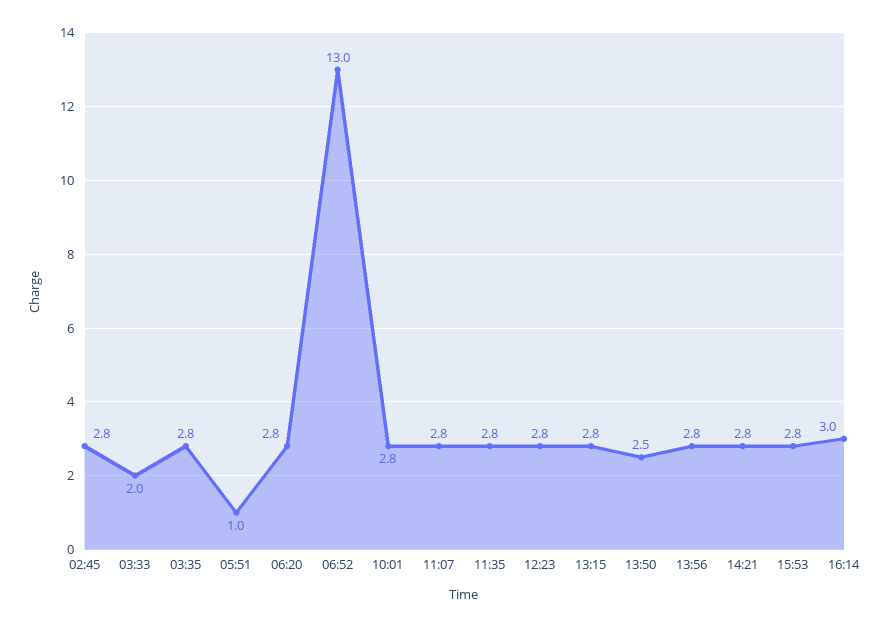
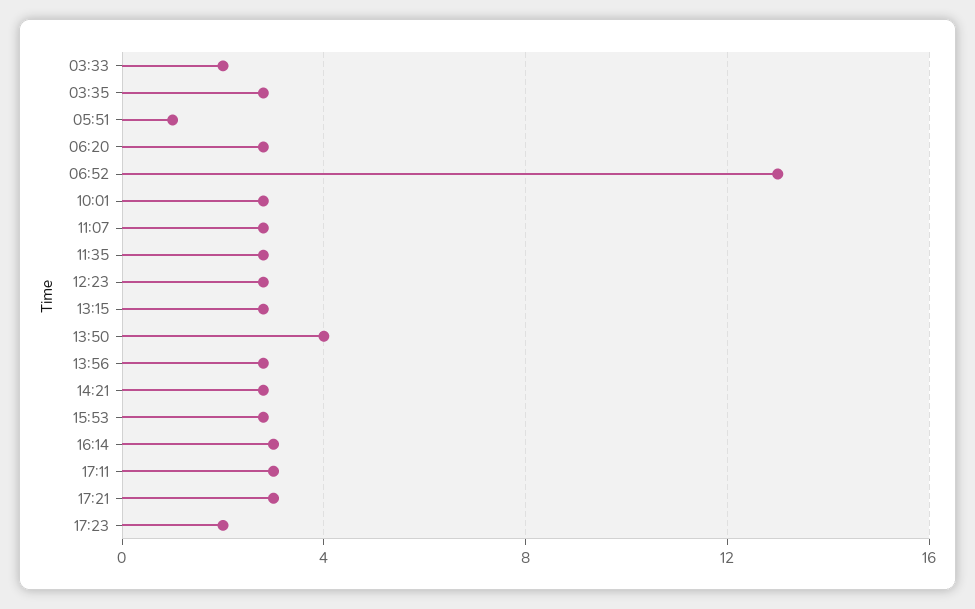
02:45: 2.8 -> none
13:50: 2.5 -> 4
17:11: none -> 3
17:21: none -> 3
17:23: none -> 2

